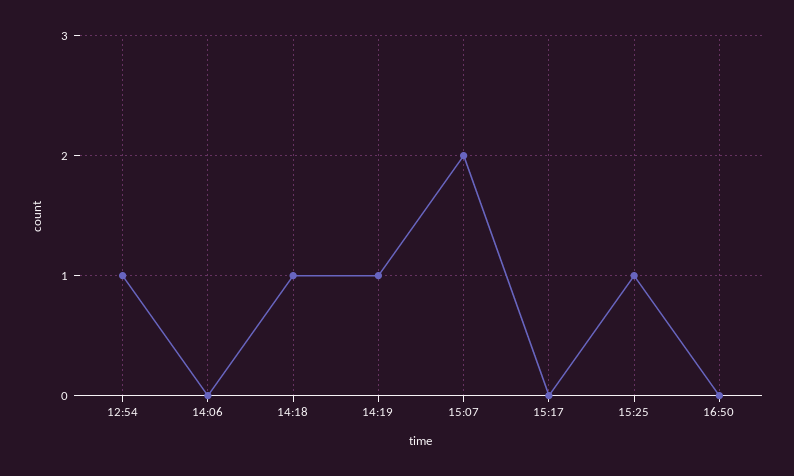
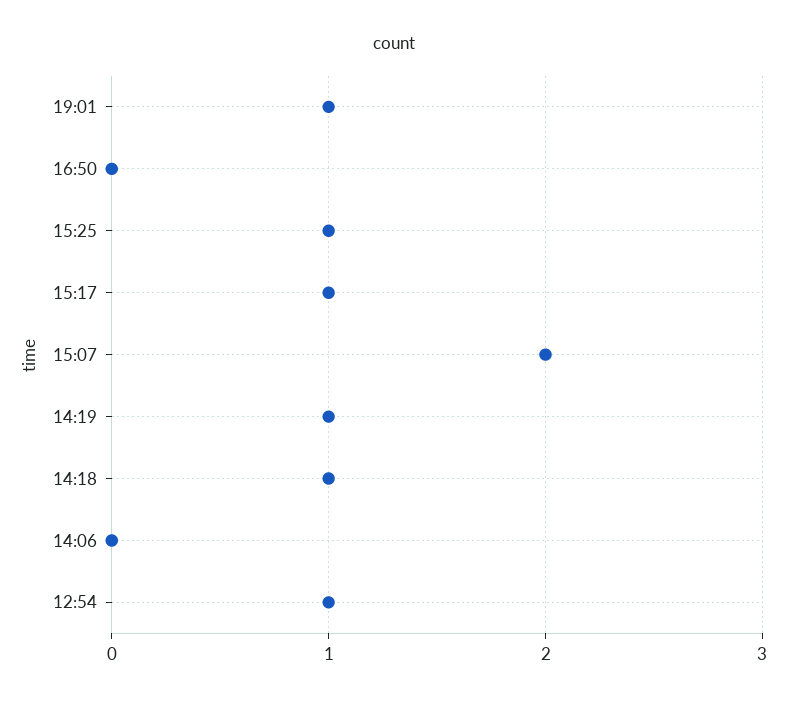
15:17: 0 -> 1
19:01: none -> 1

